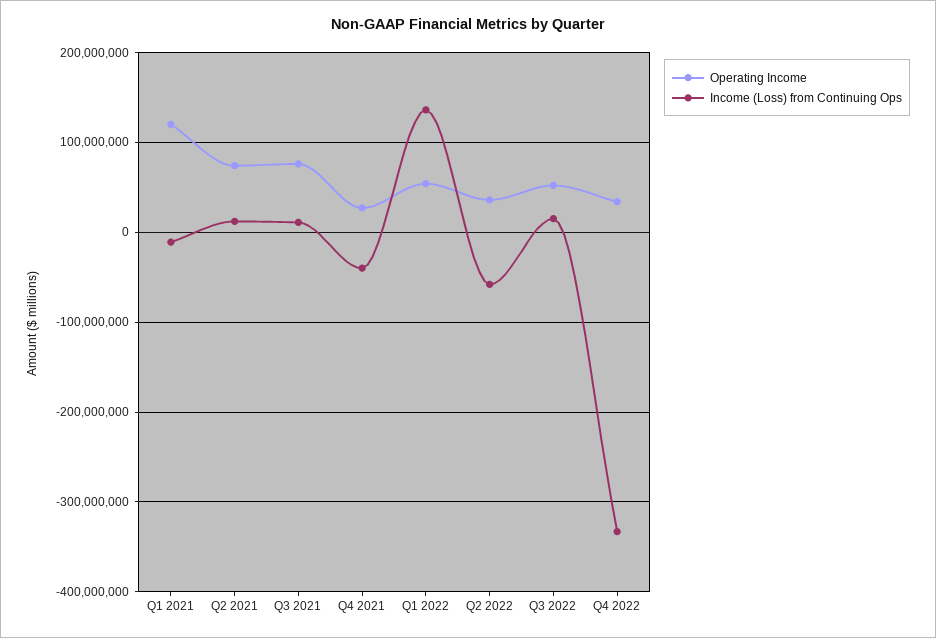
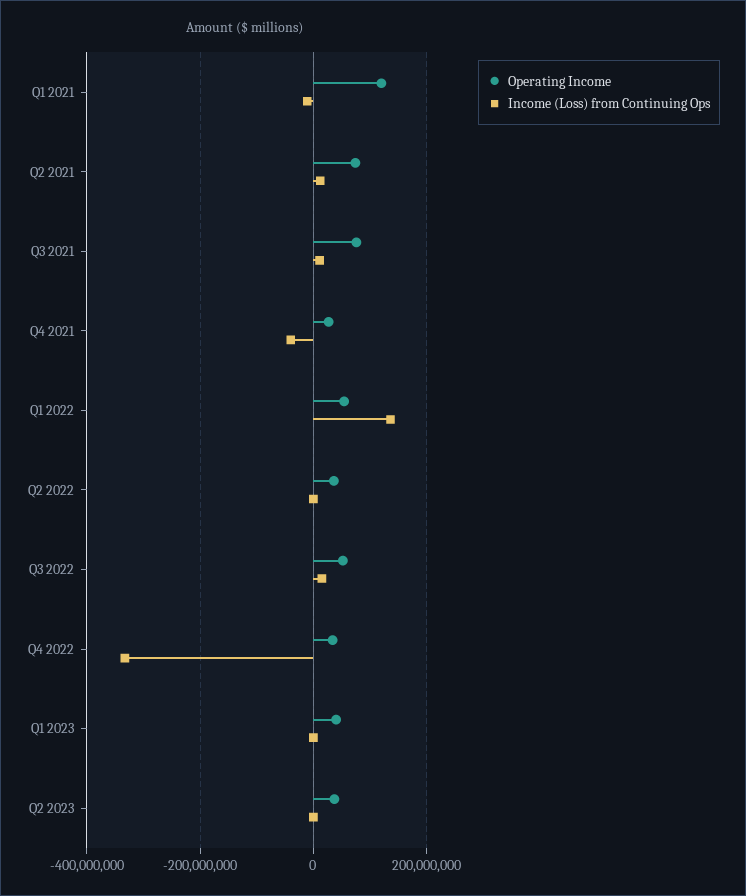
Income (Loss) from Continuing Ops, Q2 2022: -60000000 -> 0
Operating Income, Q1 2023: none -> 40000000
Income (Loss) from Continuing Ops, Q1 2023: none -> 0
Operating Income, Q2 2023: none -> 40000000
Income (Loss) from Continuing Ops, Q2 2023: none -> 0

